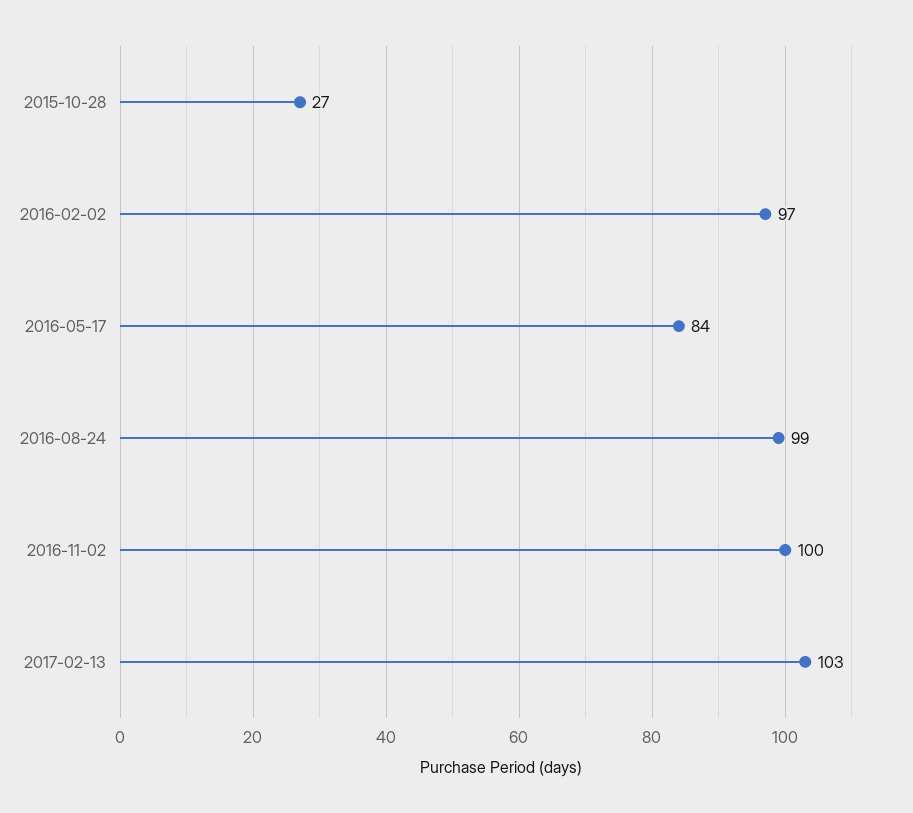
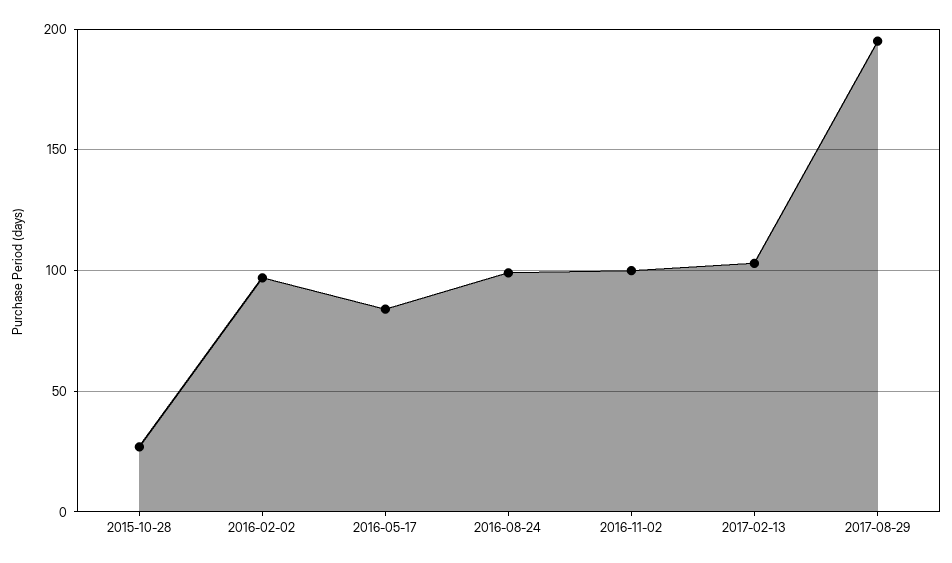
2017-08-29: none -> 195

